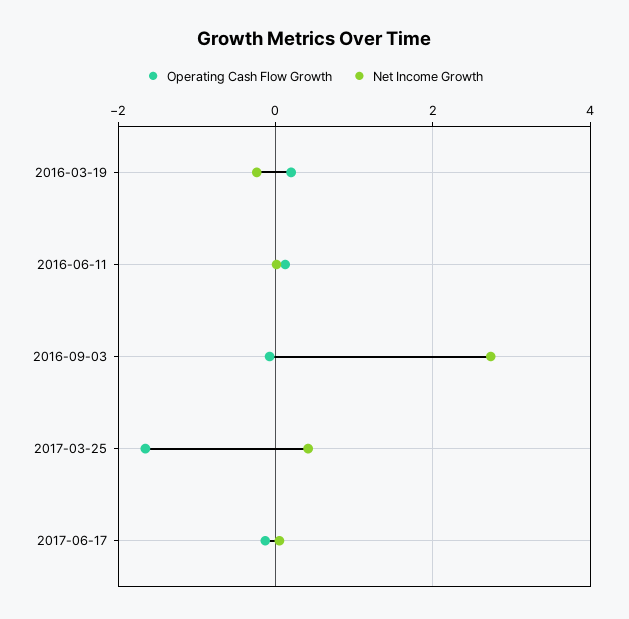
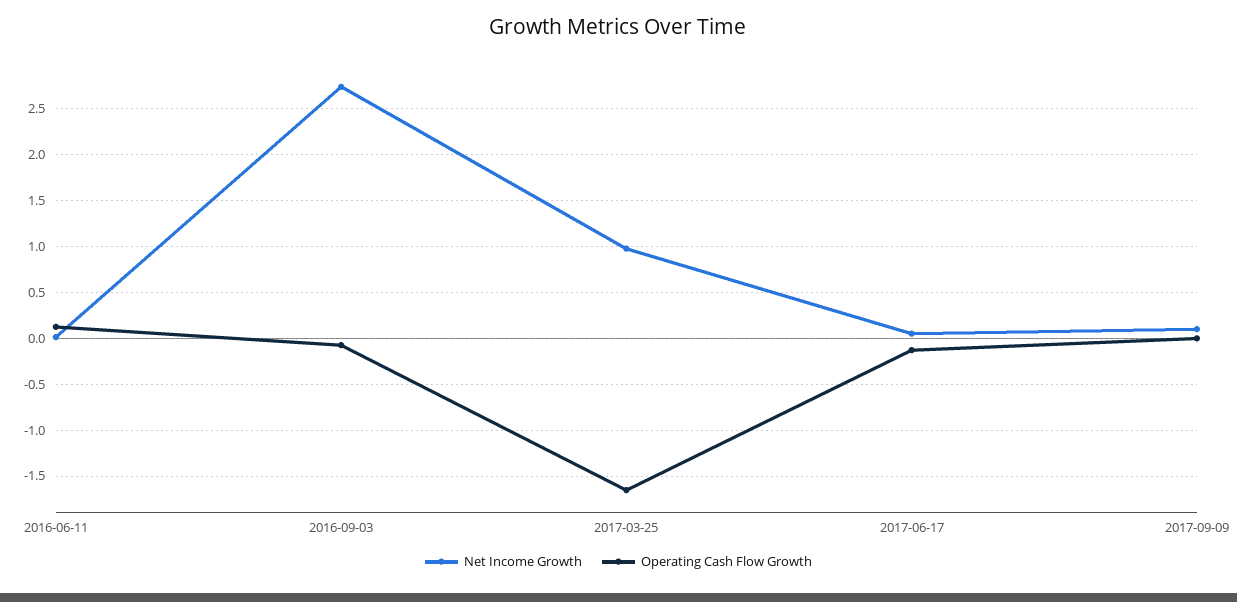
Operating Cash Flow Growth, 2016-03-19: 0.2 -> none
Net Income Growth, 2016-03-19: -0.2 -> none
Net Income Growth, 2017-03-25: 0.4 -> 1
Net Income Growth, 2017-09-09: none -> 0.1
Operating Cash Flow Growth, 2017-09-09: none -> 0

